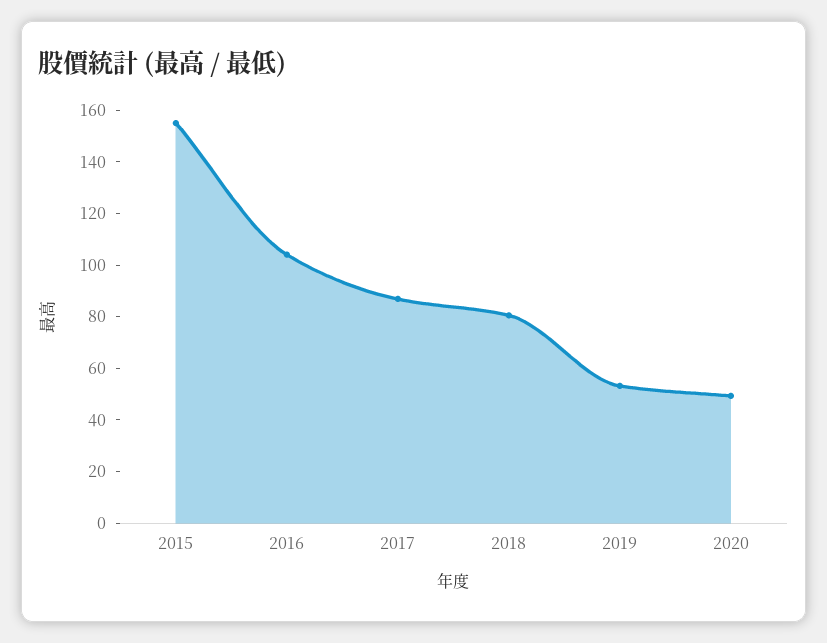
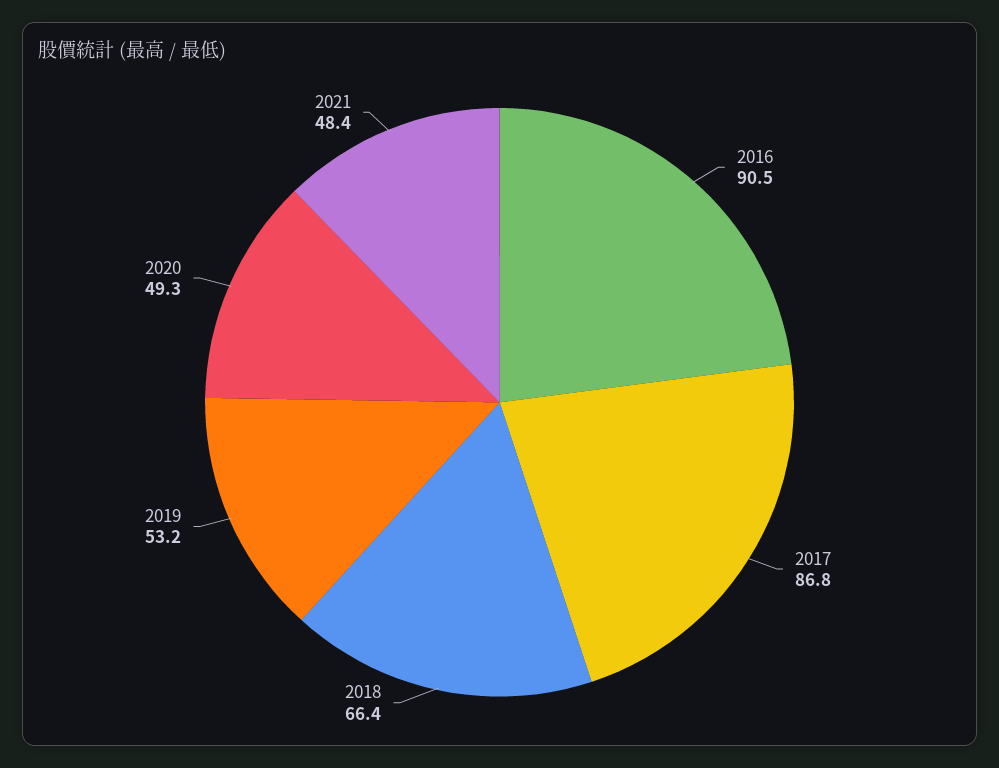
2015: 155 -> none
2016: 105 -> 90.5
2018: 80 -> 66.4
2021: none -> 48.4

